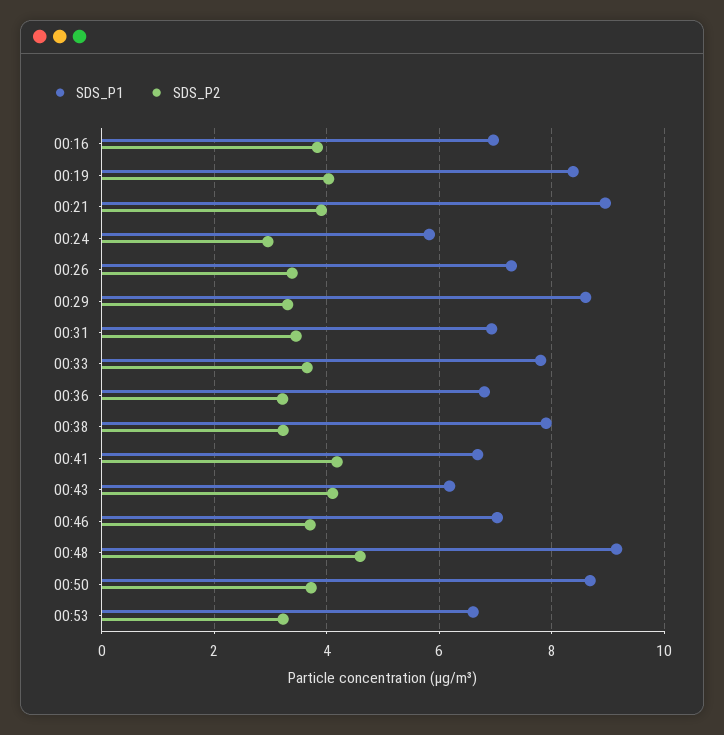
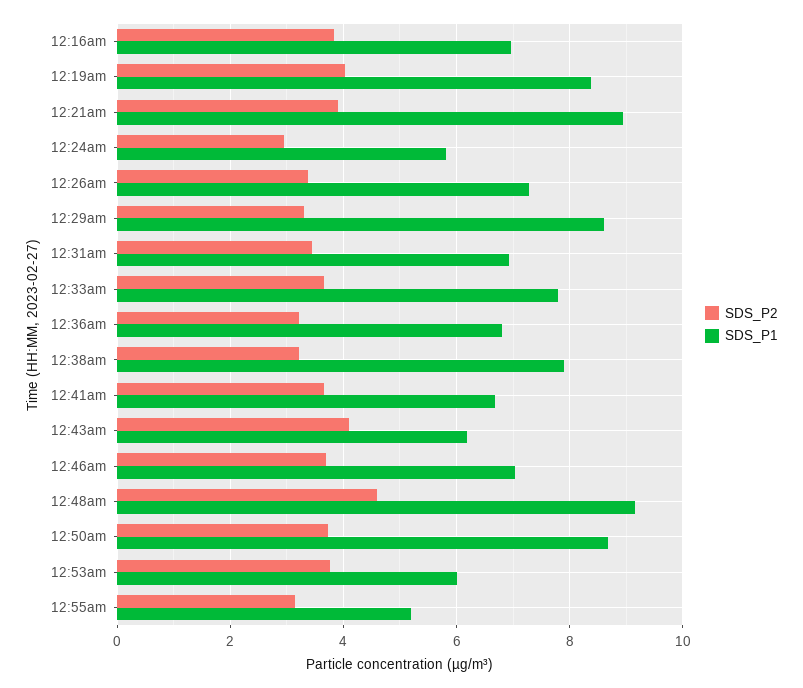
SDS_P2, 00:41: 4.2 -> 3.6
SDS_P1, 00:53: 6.6 -> 6
SDS_P2, 00:53: 3.2 -> 3.8
SDS_P2, 12:55am: none -> 3.2
SDS_P1, 12:55am: none -> 5.2

